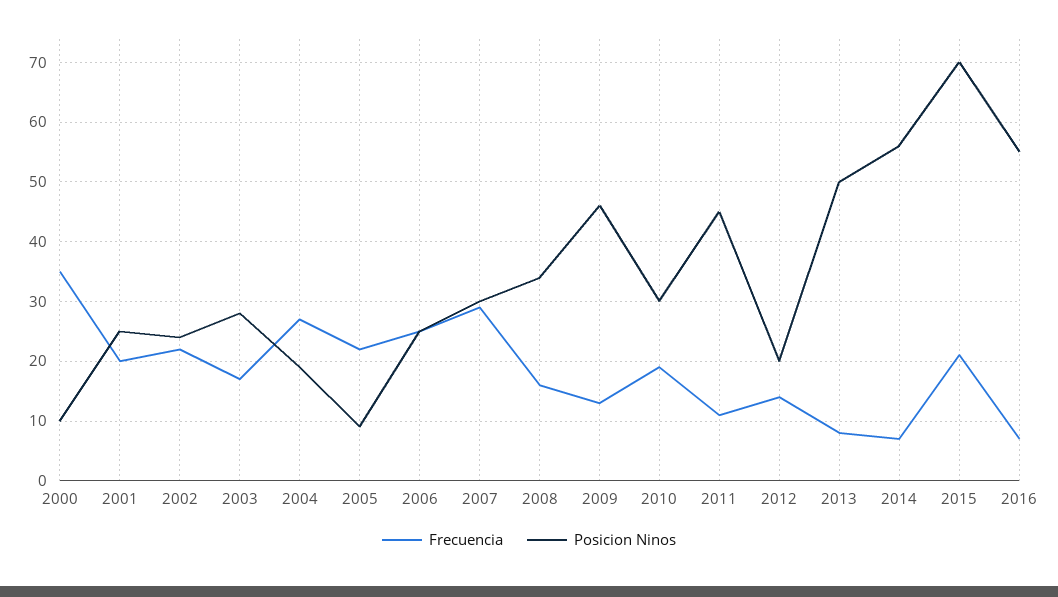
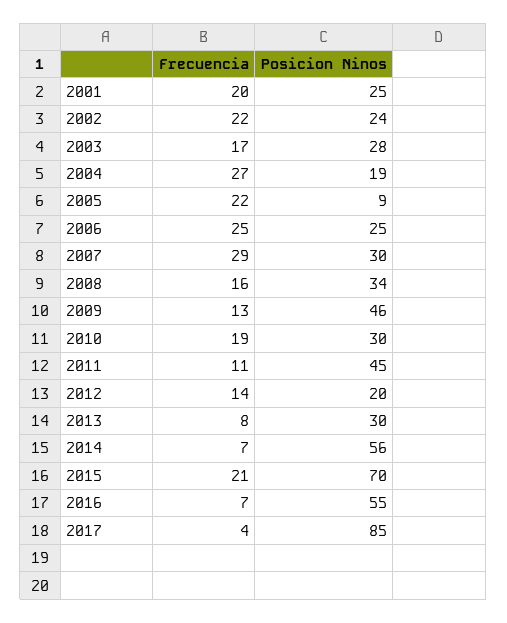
Frecuencia, 2000: 35 -> none
Posicion Ninos, 2000: 10 -> none
Posicion Ninos, 2013: 50 -> 30
Frecuencia, 2017: none -> 4
Posicion Ninos, 2017: none -> 85

